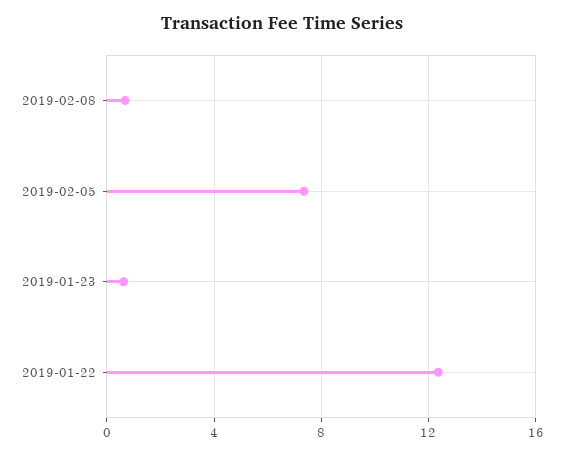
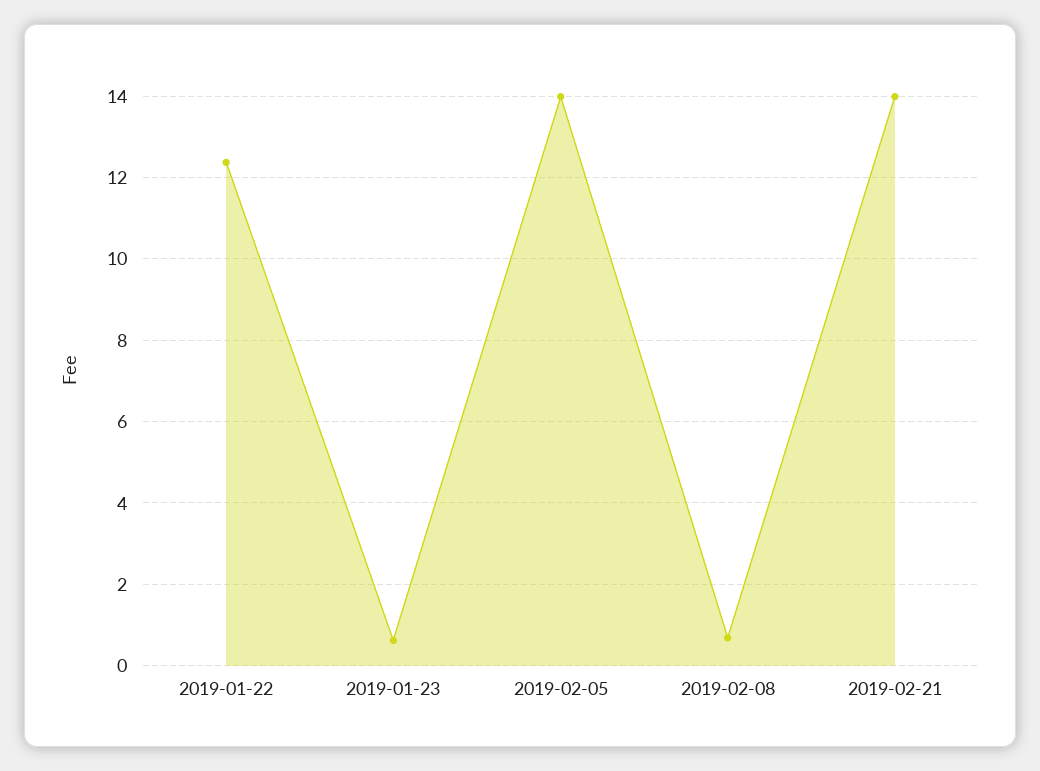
2019-02-05: 7.5 -> 14
2019-02-21: none -> 14

